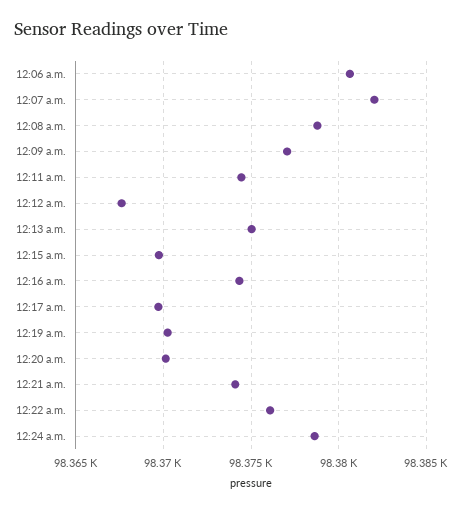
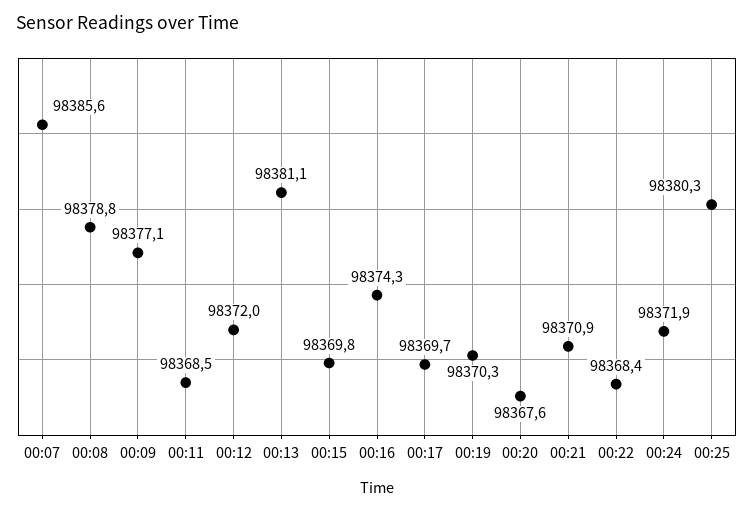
12:06 a.m.: 98380.5 -> none
12:07 a.m.: 98382 -> 98385.6
12:11 a.m.: 98374.5 -> 98368.5
12:12 a.m.: 98367.5 -> 98372
12:13 a.m.: 98375 -> 98381.1
12:20 a.m.: 98370 -> 98367.6
12:21 a.m.: 98374 -> 98370.9
12:22 a.m.: 98376 -> 98368.4
12:24 a.m.: 98378.5 -> 98371.9
00:25: none -> 98380.3

